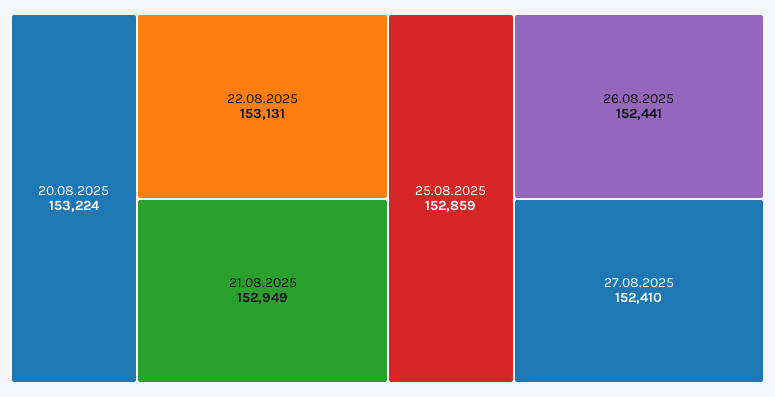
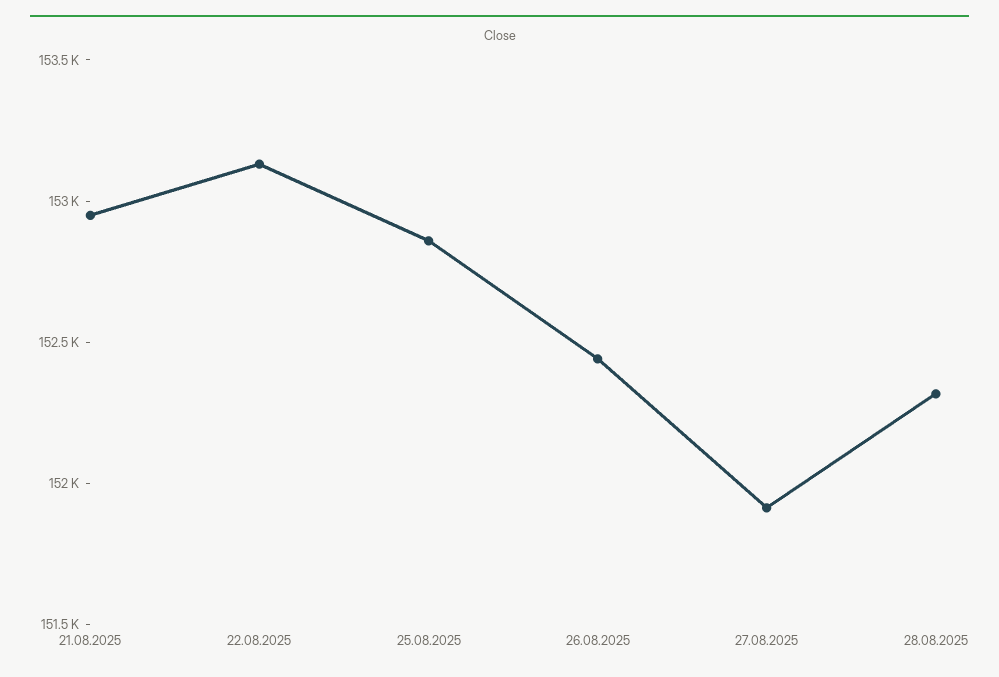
20.08.2025: 153224 -> none
27.08.2025: 152410 -> 151900
28.08.2025: none -> 152300

